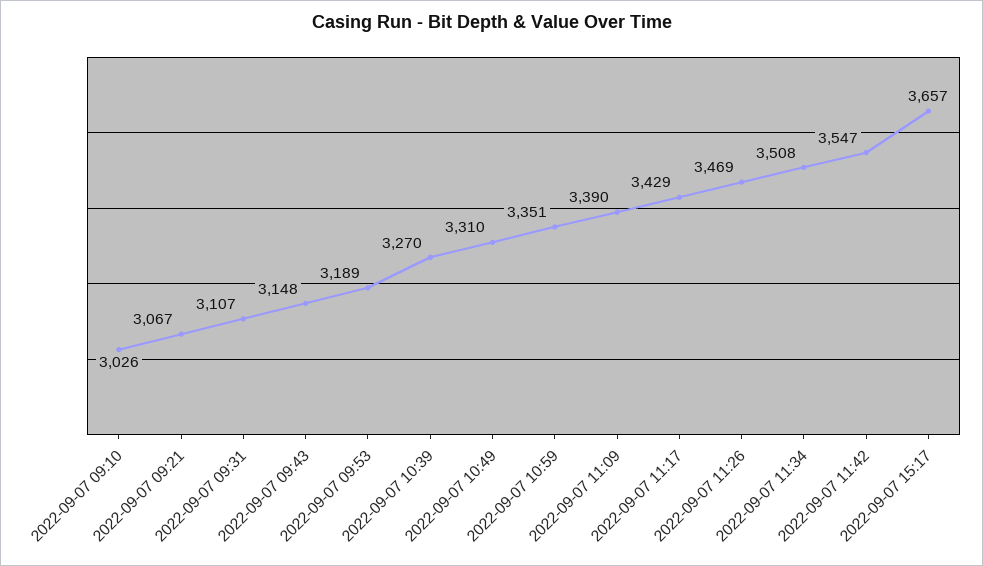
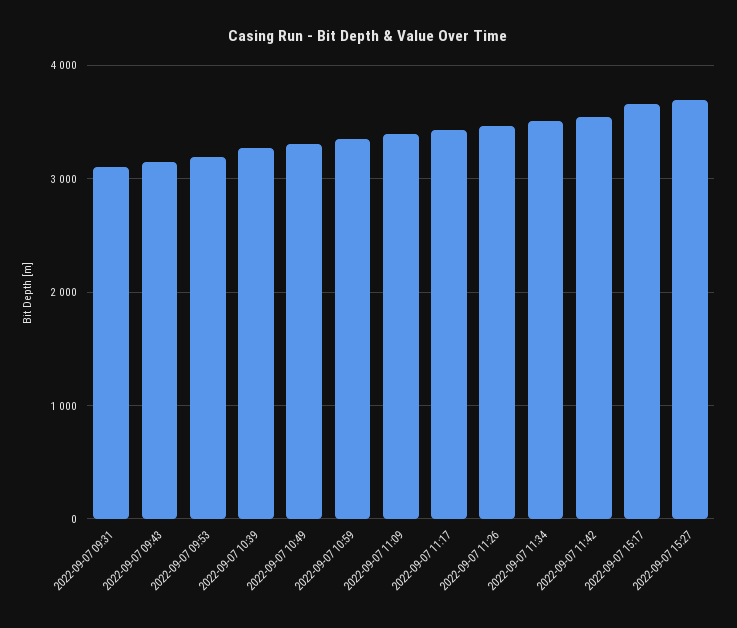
2022-09-07 09:10: 3026 -> none
2022-09-07 09:21: 3067 -> none
2022-09-07 15:27: none -> 3700

